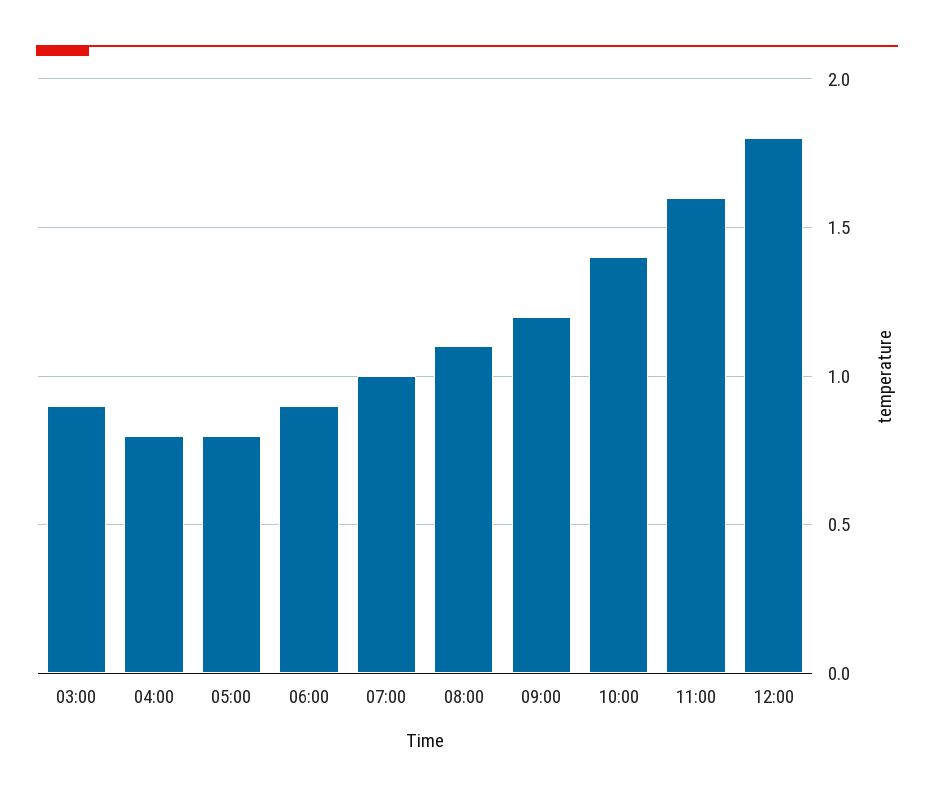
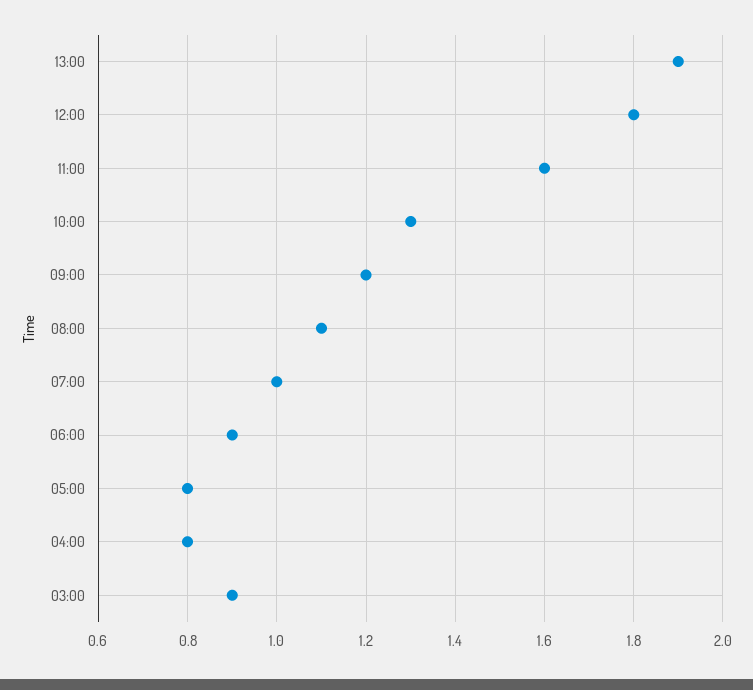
10:00: 1.4 -> 1.3
13:00: none -> 1.9

